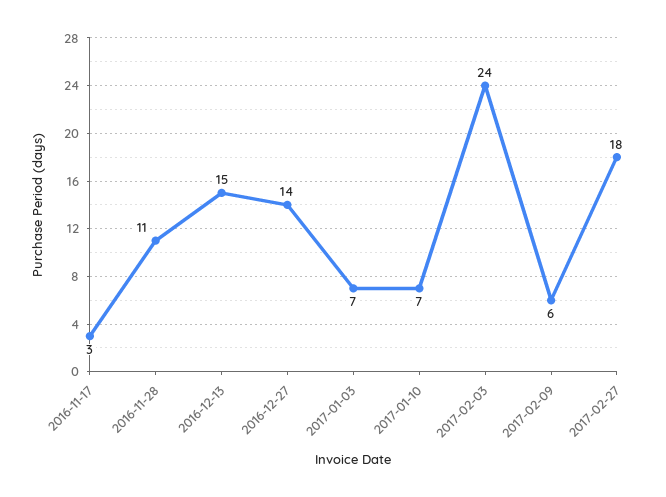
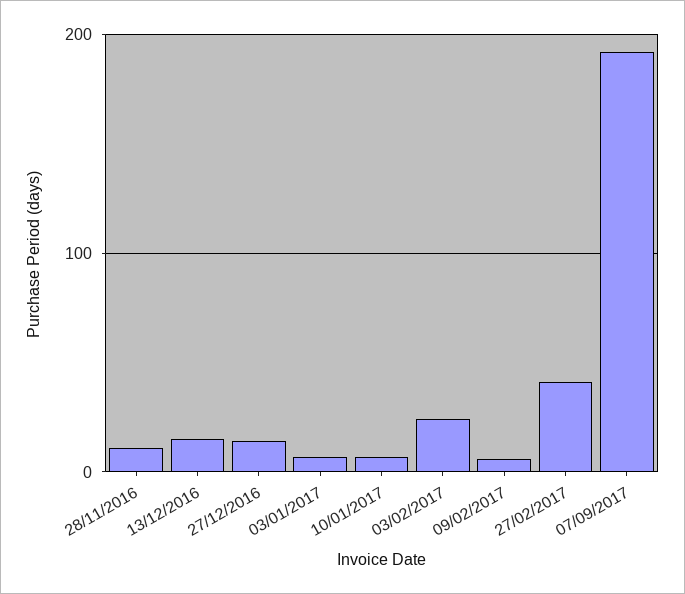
2016-11-17: 3 -> none
2017-02-27: 18 -> 40
07/09/2017: none -> 190

